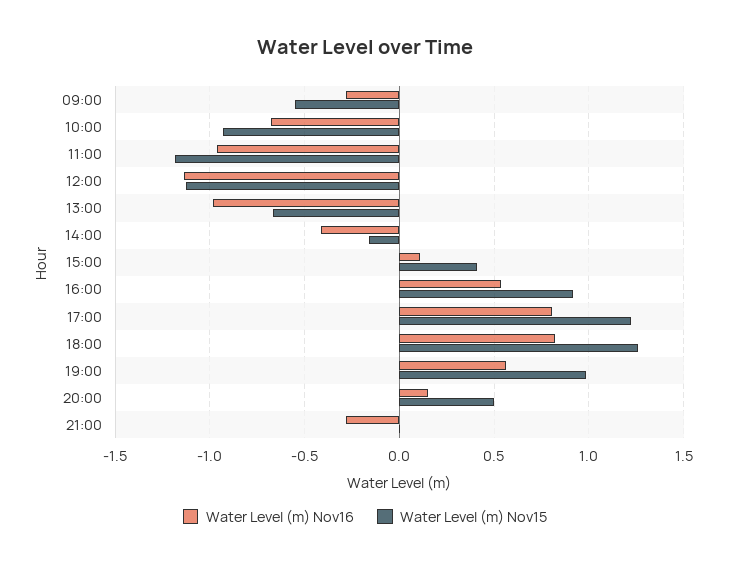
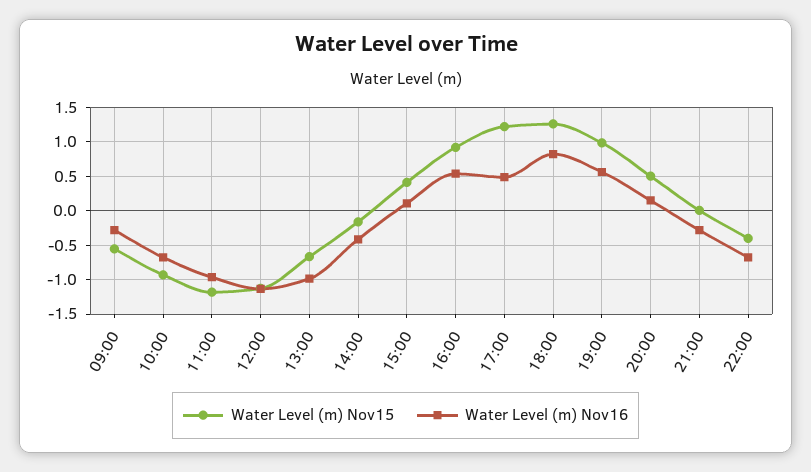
Water Level (m) Nov16, 17:00: 0.8 -> 0.5
Water Level (m) Nov15, 22:00: none -> -0.4
Water Level (m) Nov16, 22:00: none -> -0.7

